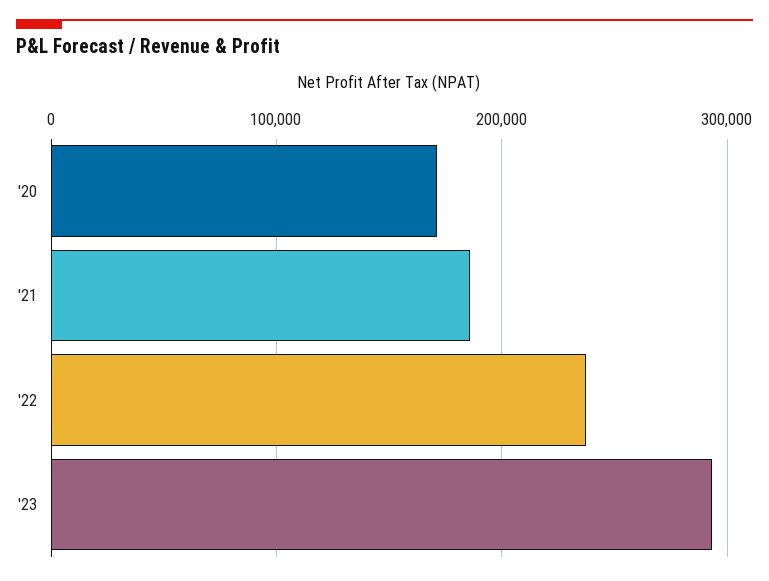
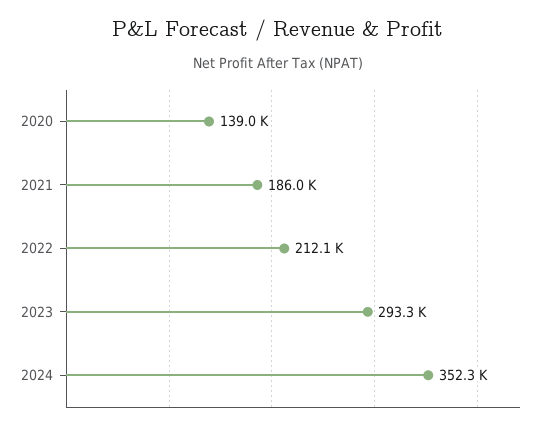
'20: 170000 -> 139000
'22: 240000 -> 212100
2024: none -> 352300

